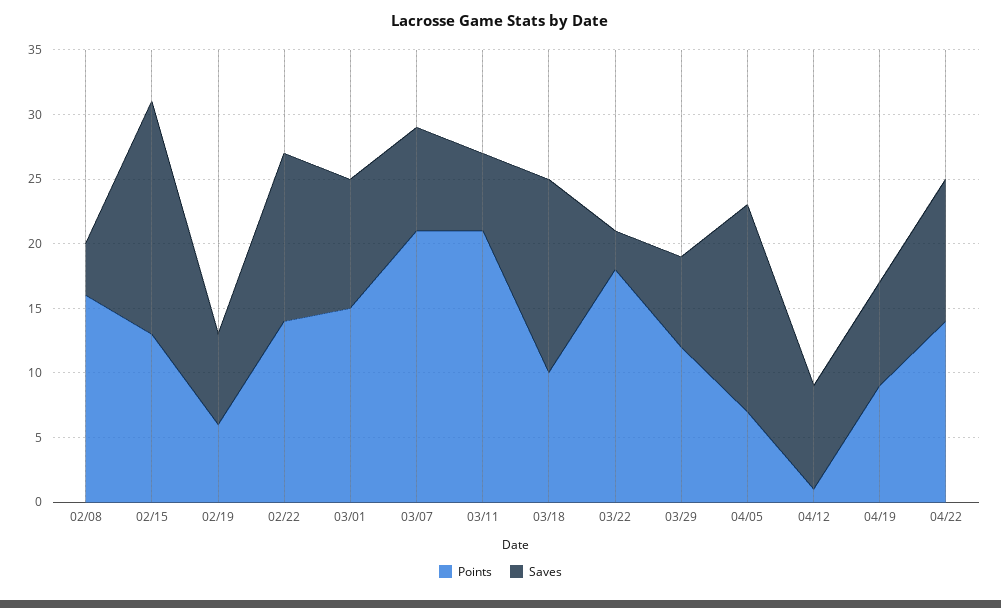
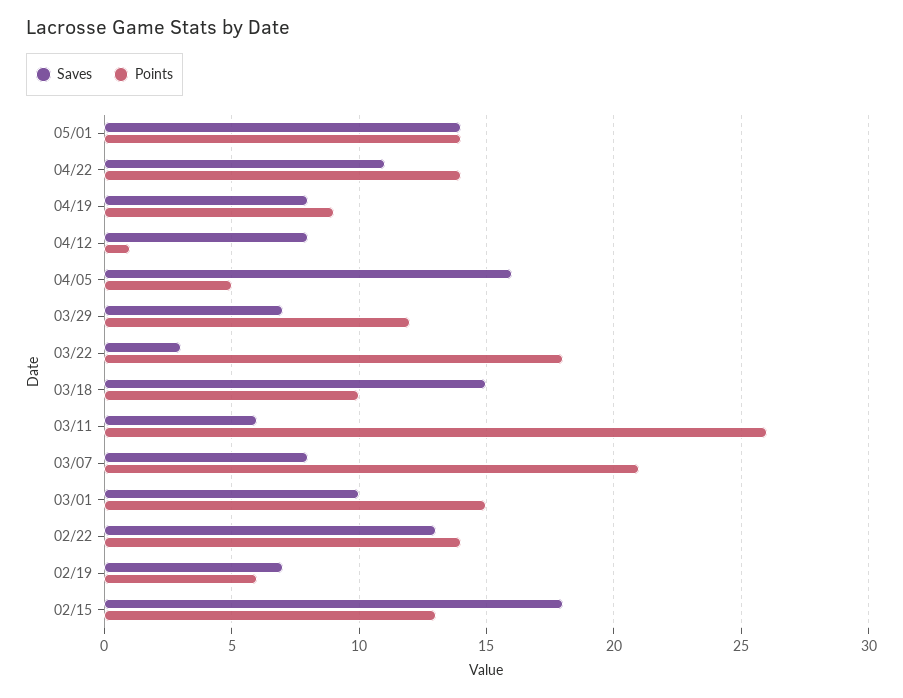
Points, 02/08: 16 -> none
Saves, 02/08: 4 -> none
Points, 03/11: 21 -> 26
Points, 04/05: 7 -> 5
Saves, 05/01: none -> 14
Points, 05/01: none -> 14

